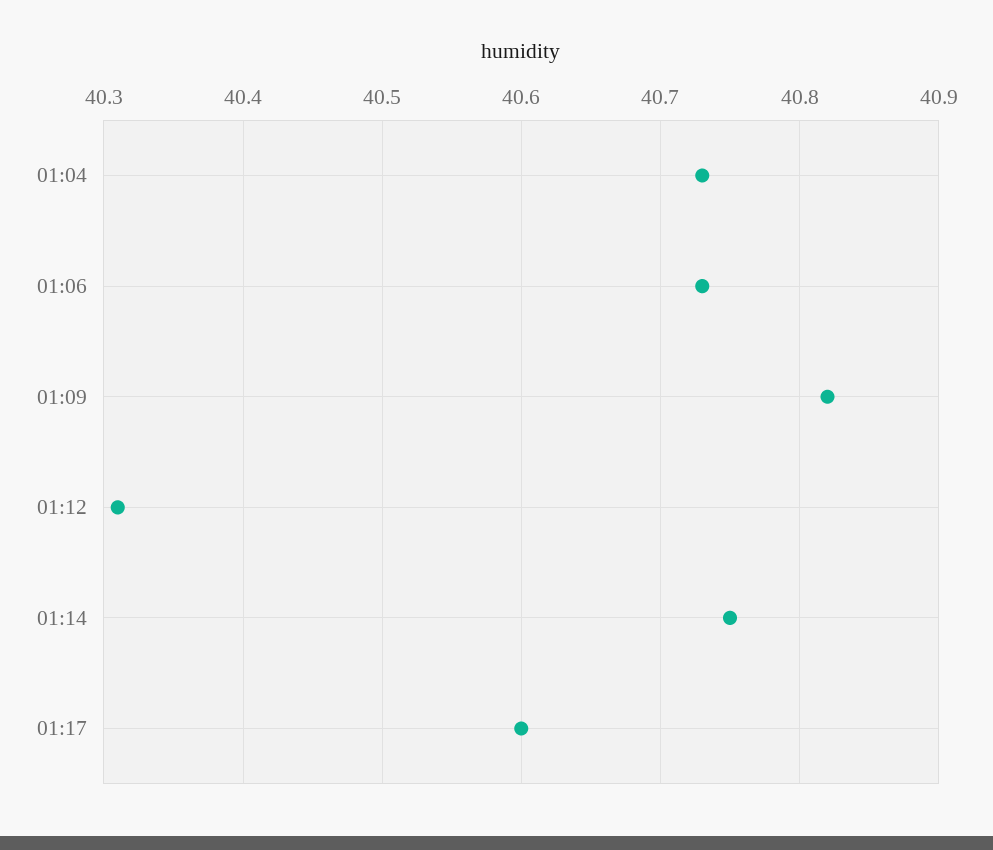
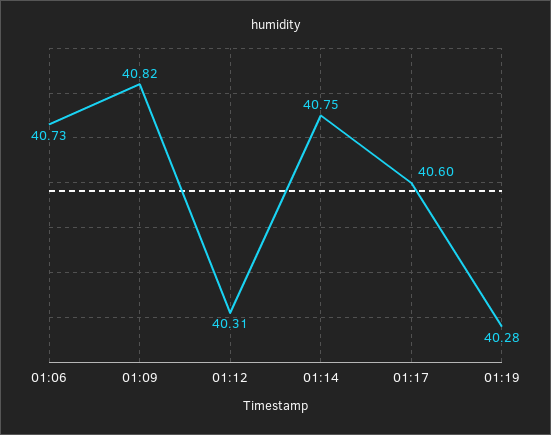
01:04: 40.73 -> none
01:19: none -> 40.28

